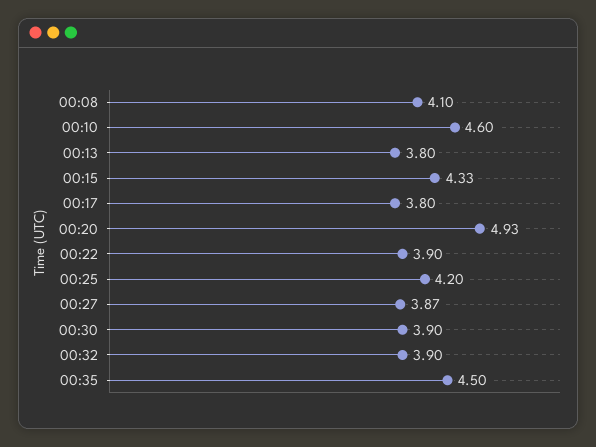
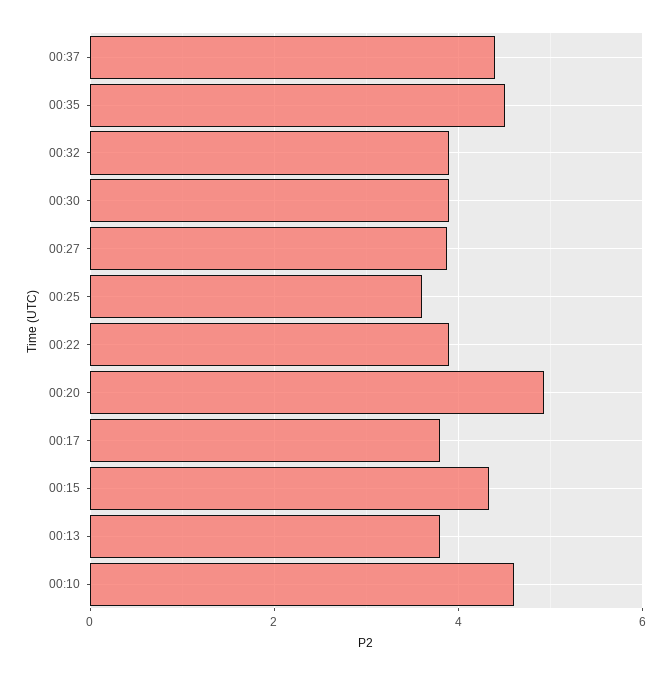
00:08: 4.1 -> none
00:25: 4.2 -> 3.6
00:37: none -> 4.4

